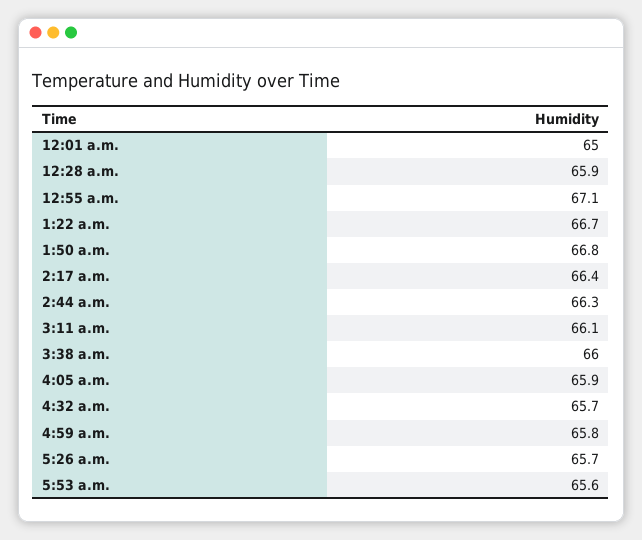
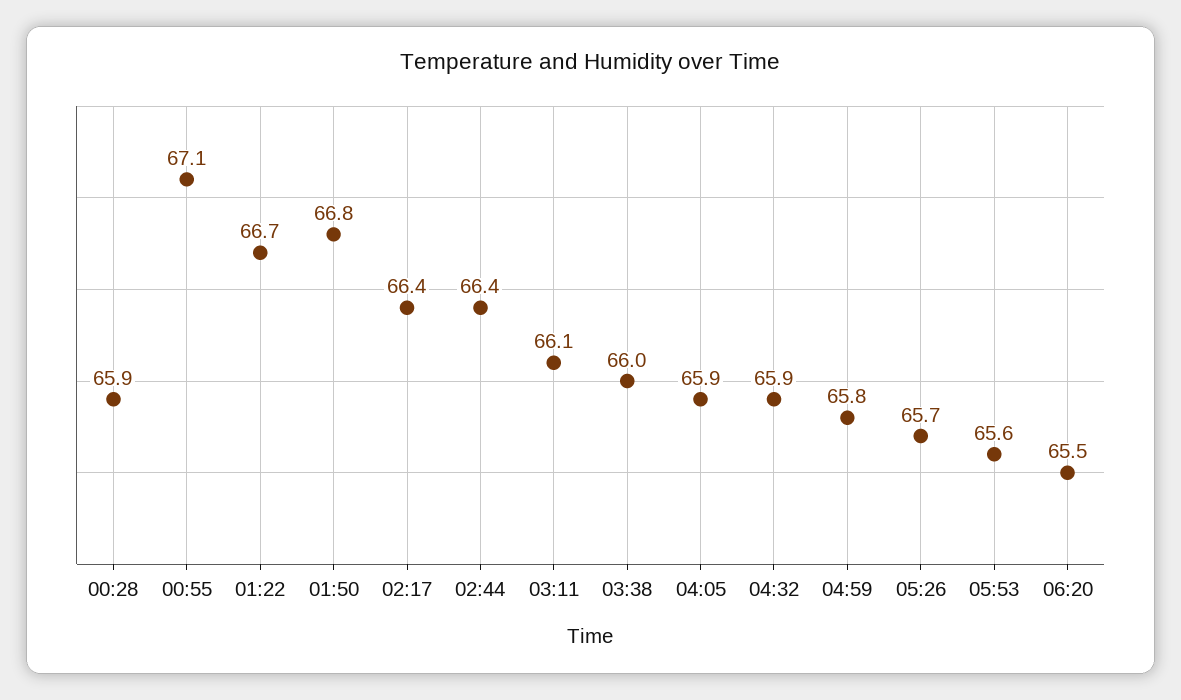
12:01 a.m.: 65 -> none
2:44 a.m.: 66.3 -> 66.4
4:32 a.m.: 65.7 -> 65.9
06:20: none -> 65.5

